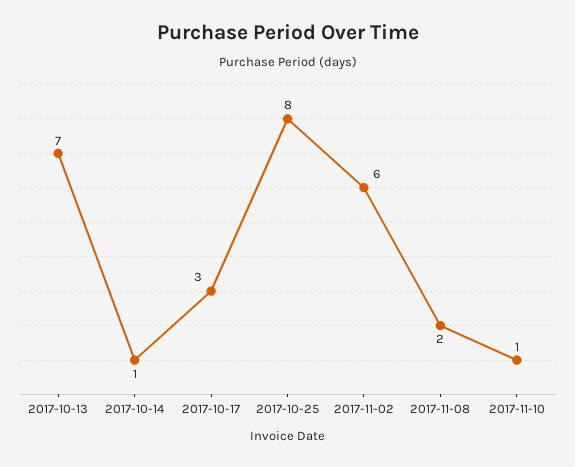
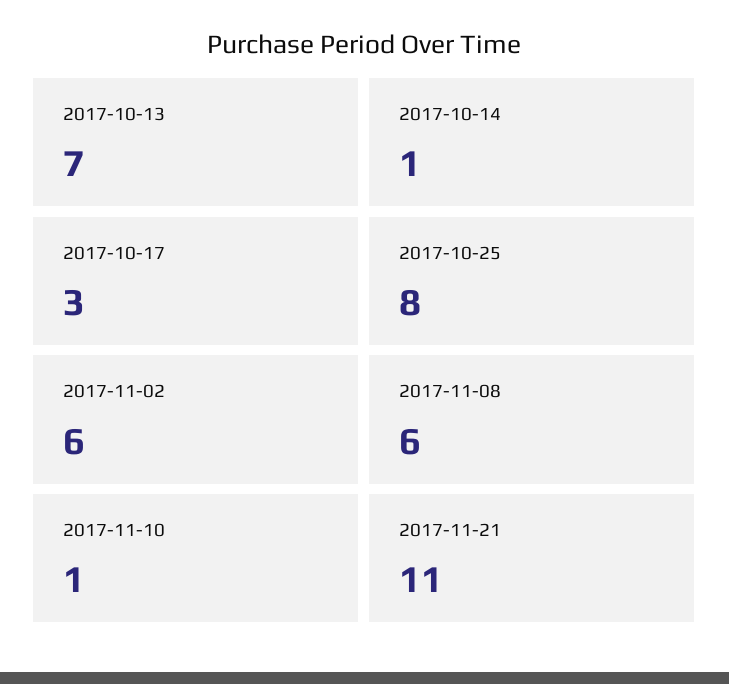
2017-11-08: 2 -> 6
2017-11-21: none -> 11

